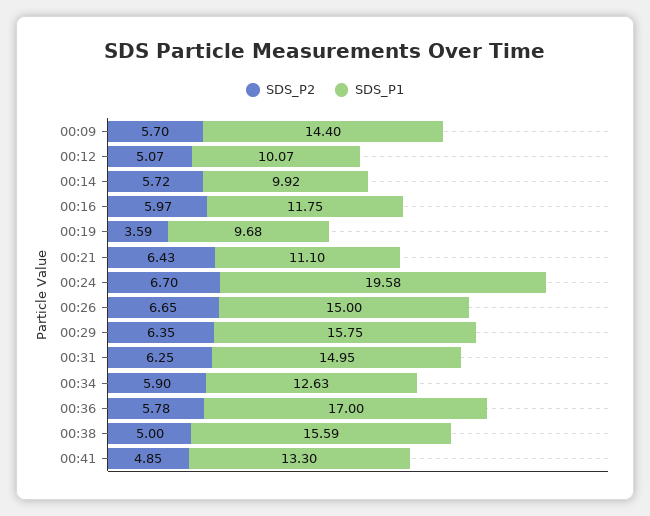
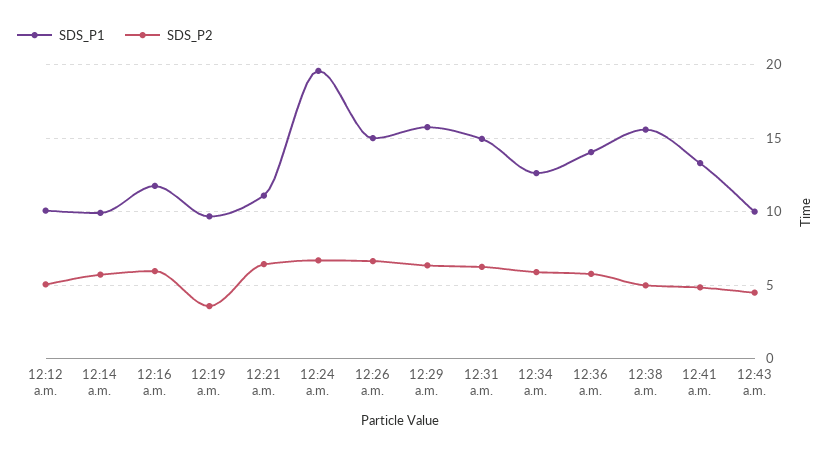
SDS_P2, 00:09: 5.7 -> none
SDS_P1, 00:09: 14.4 -> none
SDS_P1, 00:36: 17 -> 14
SDS_P1, 12:43 a.m.: none -> 10
SDS_P2, 12:43 a.m.: none -> 4.5

